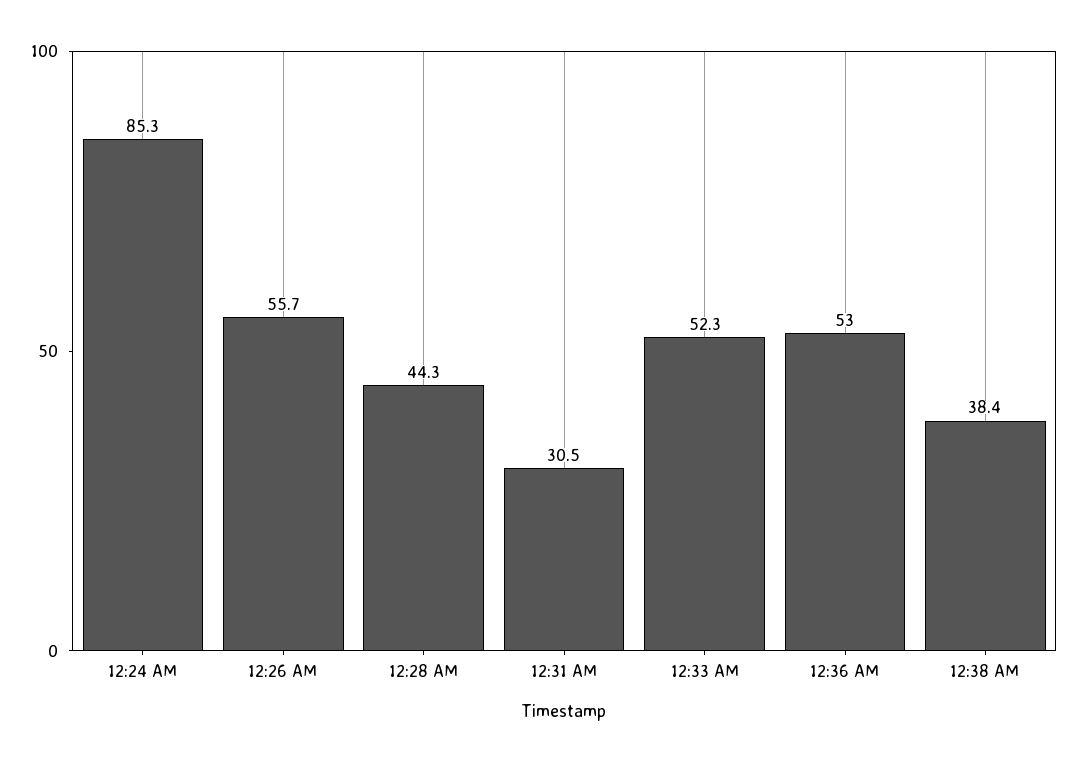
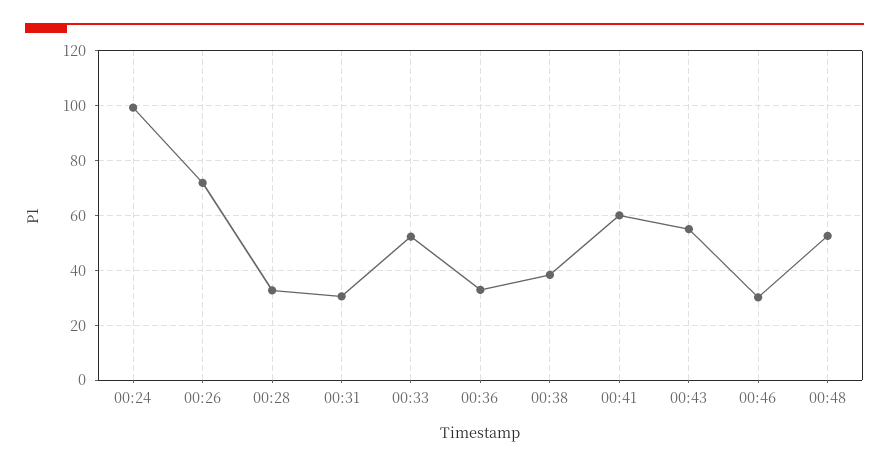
12:24 AM: 85.3 -> 100
12:26 AM: 55.7 -> 72.5
12:28 AM: 44.3 -> 32.5
12:36 AM: 53 -> 32.5
00:41: none -> 60
00:43: none -> 55
00:46: none -> 30
00:48: none -> 52.5

